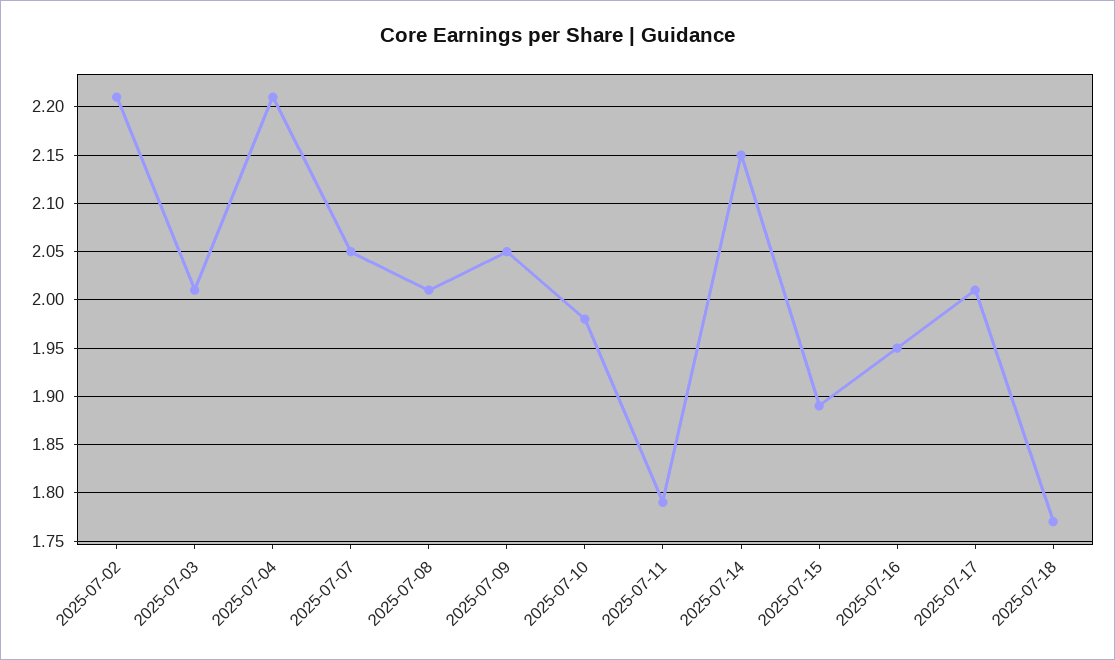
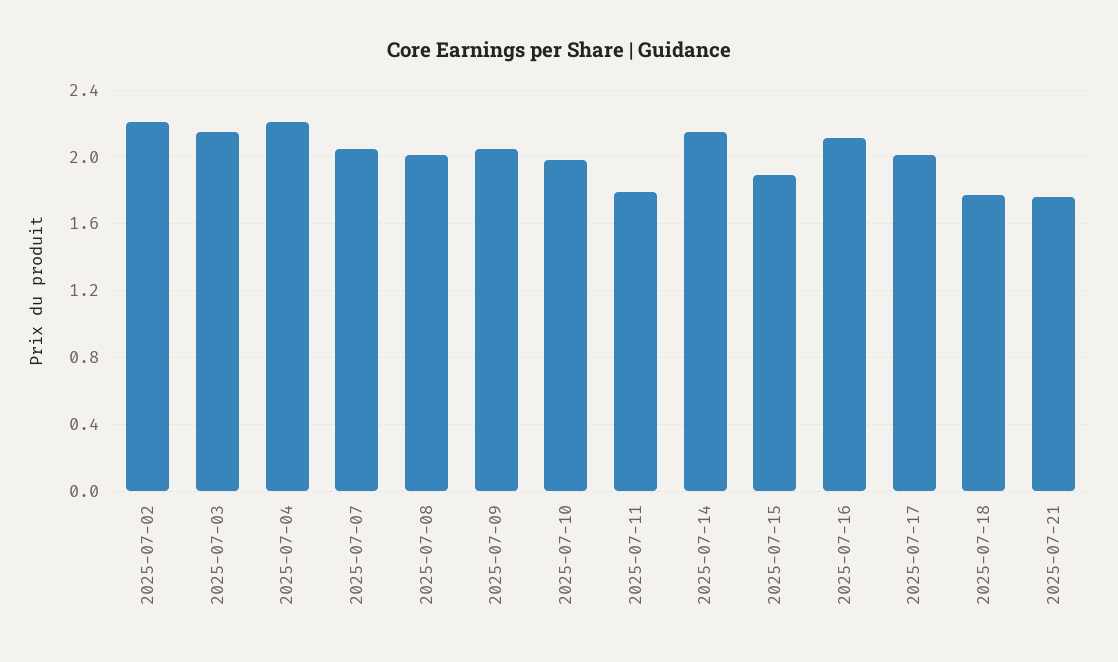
2025-07-03: 2.01 -> 2.15
2025-07-16: 1.95 -> 2.1
2025-07-21: none -> 1.75

